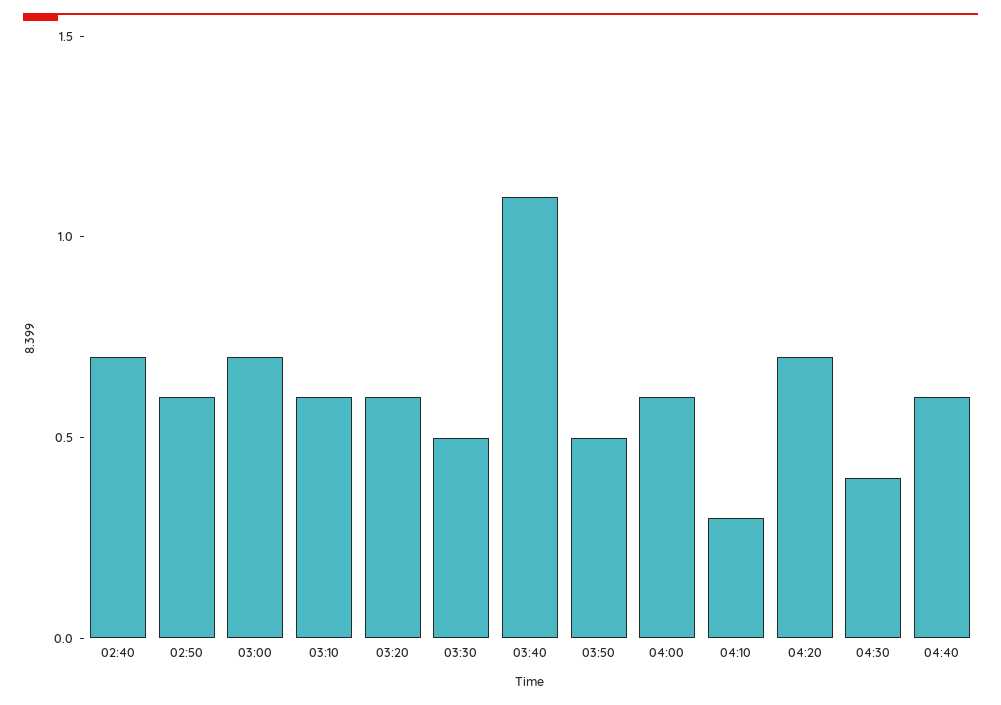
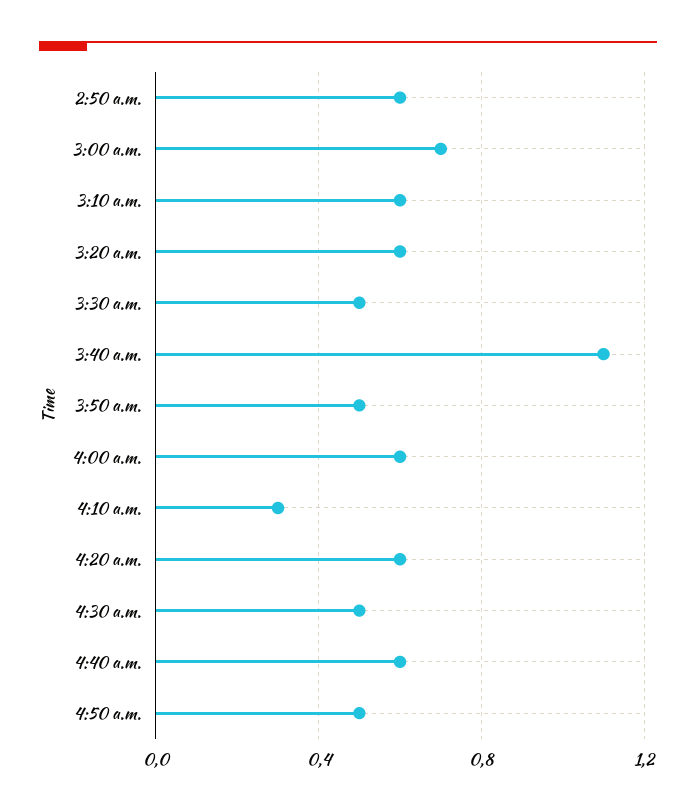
02:40: 0.7 -> none
04:20: 0.7 -> 0.6
04:30: 0.4 -> 0.5
4:50 a.m.: none -> 0.5

